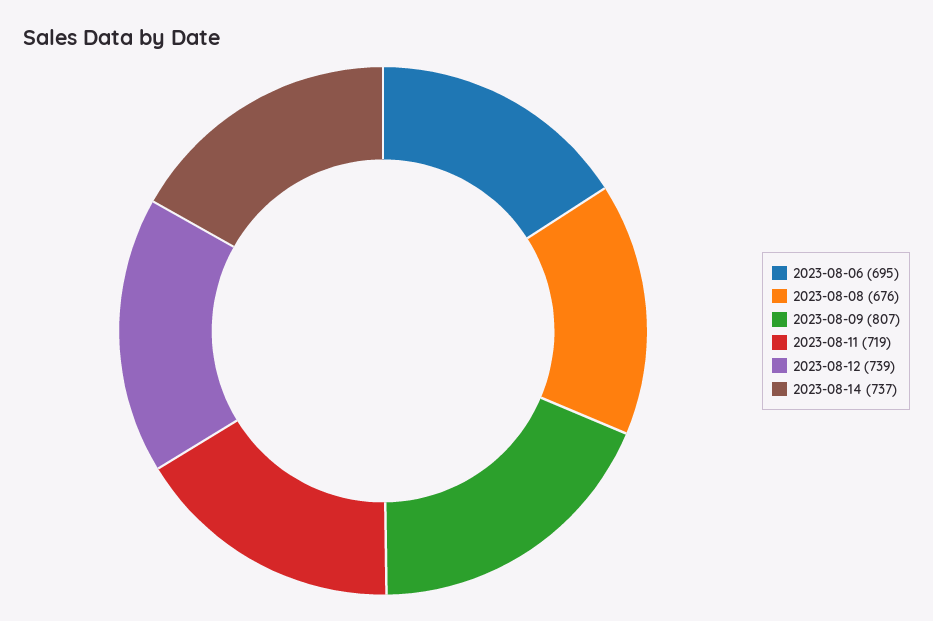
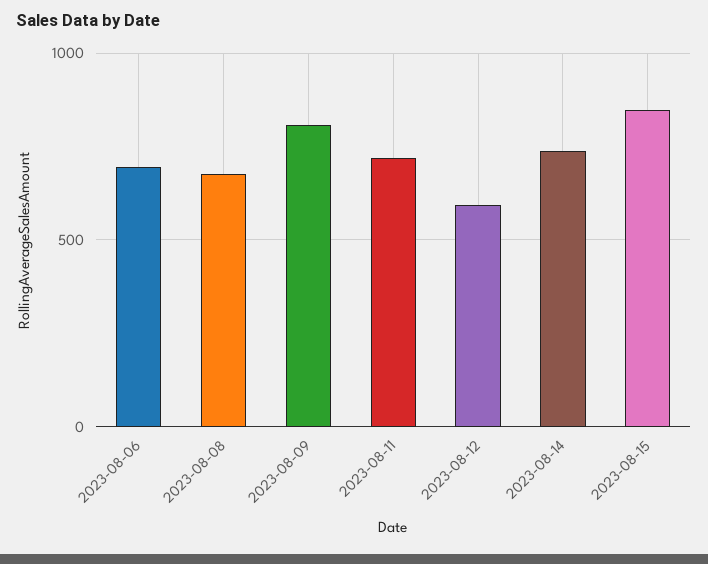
2023-08-12: 739 -> 600
2023-08-15: none -> 850

